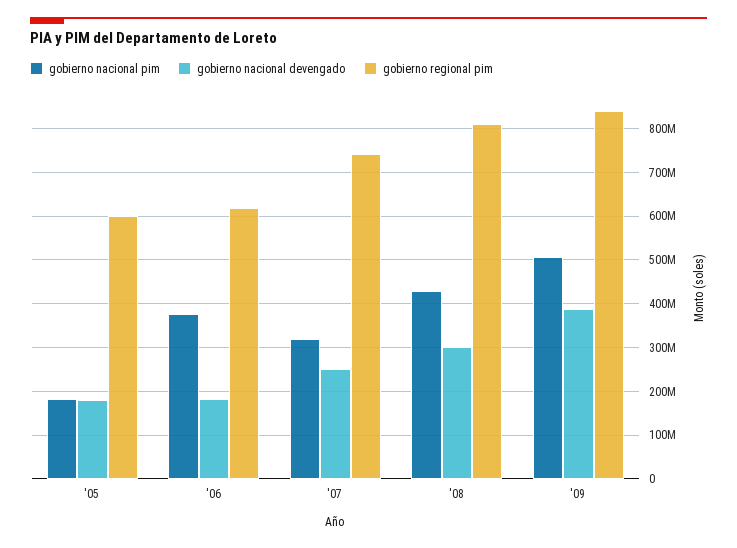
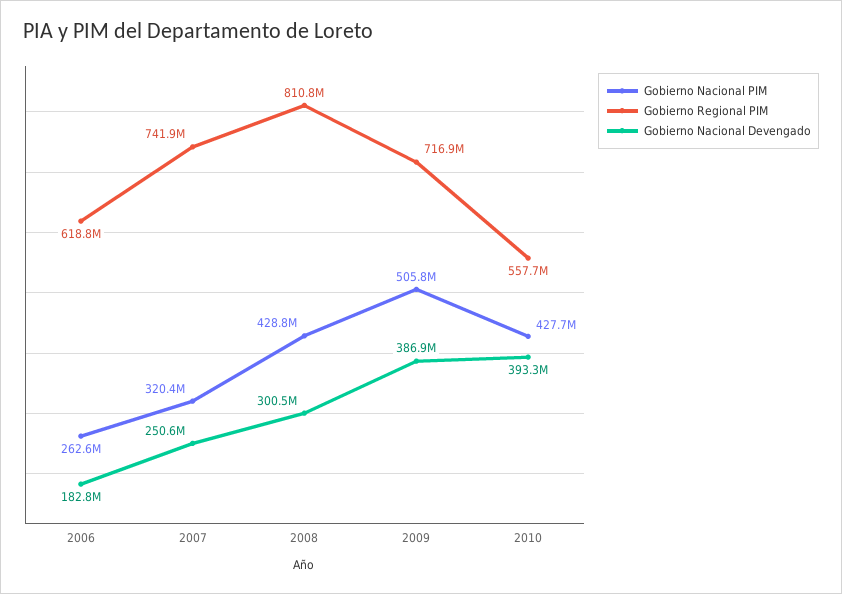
gobierno nacional pim, '05: 180000000 -> none
gobierno nacional devengado, '05: 180000000 -> none
gobierno regional pim, '05: 600000000 -> none
gobierno nacional pim, '06: 380000000 -> 262600000
gobierno regional pim, '09: 840000000 -> 716900000
gobierno nacional pim, 2010: none -> 427700000
gobierno regional pim, 2010: none -> 557700000
gobierno nacional devengado, 2010: none -> 393300000

